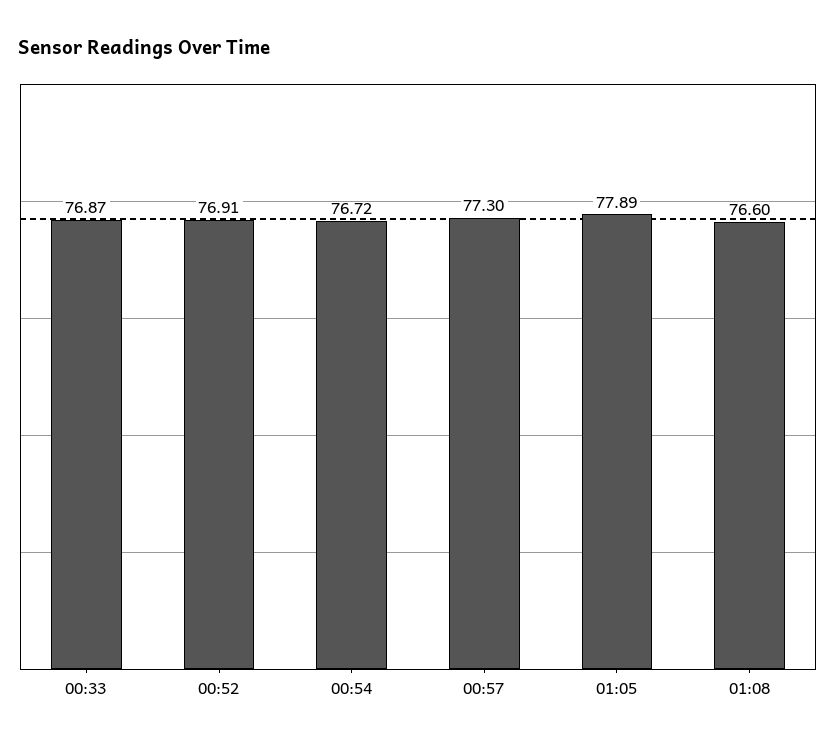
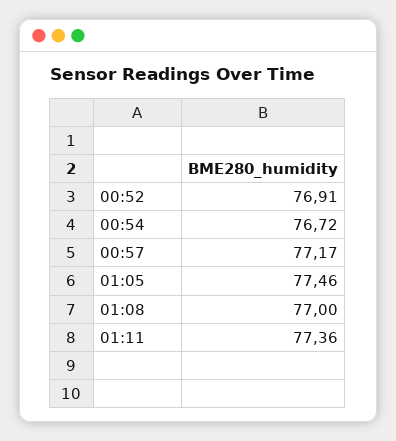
00:33: 76.87 -> none
00:57: 77.3 -> 77.17
01:05: 77.89 -> 77.46
01:08: 76.6 -> 77
01:11: none -> 77.36

